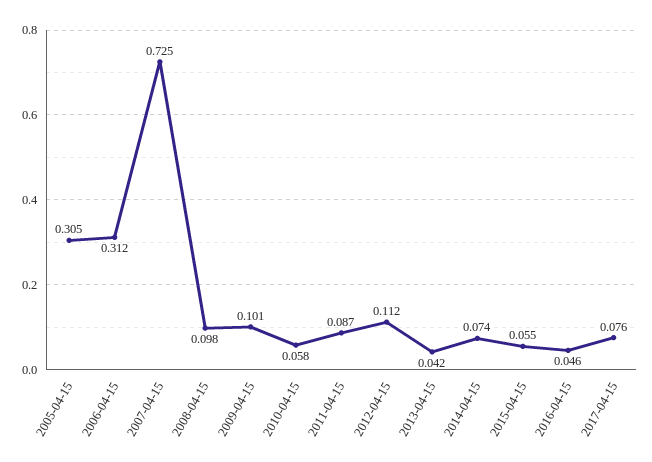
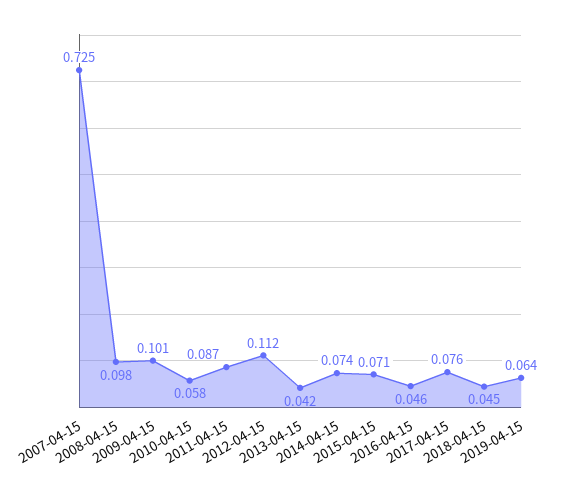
2005-04-15: 0.305 -> none
2006-04-15: 0.312 -> none
2015-04-15: 0.055 -> 0.071
2018-04-15: none -> 0.045
2019-04-15: none -> 0.064

